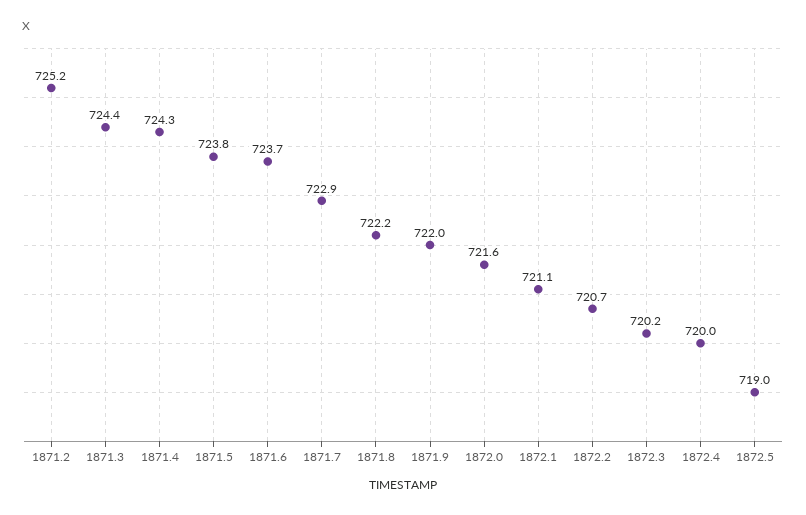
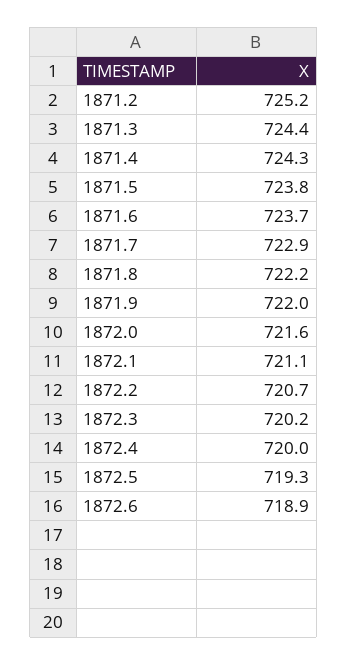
1872.5: 719 -> 719.3
1872.6: none -> 718.9

